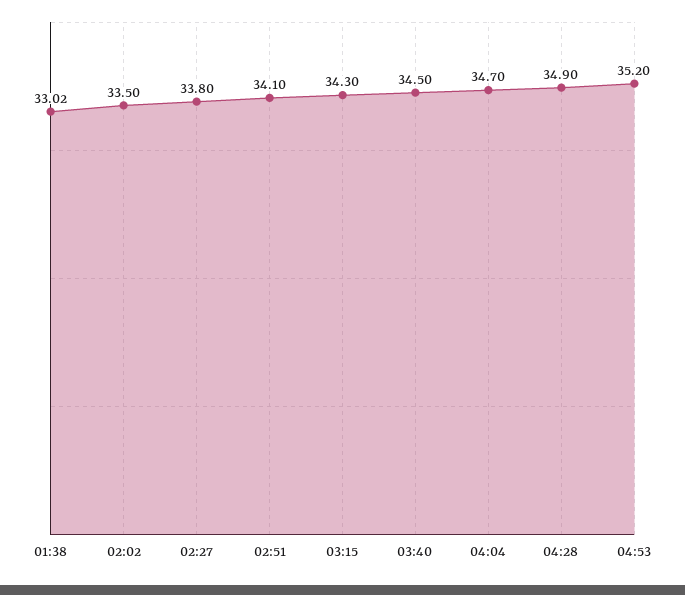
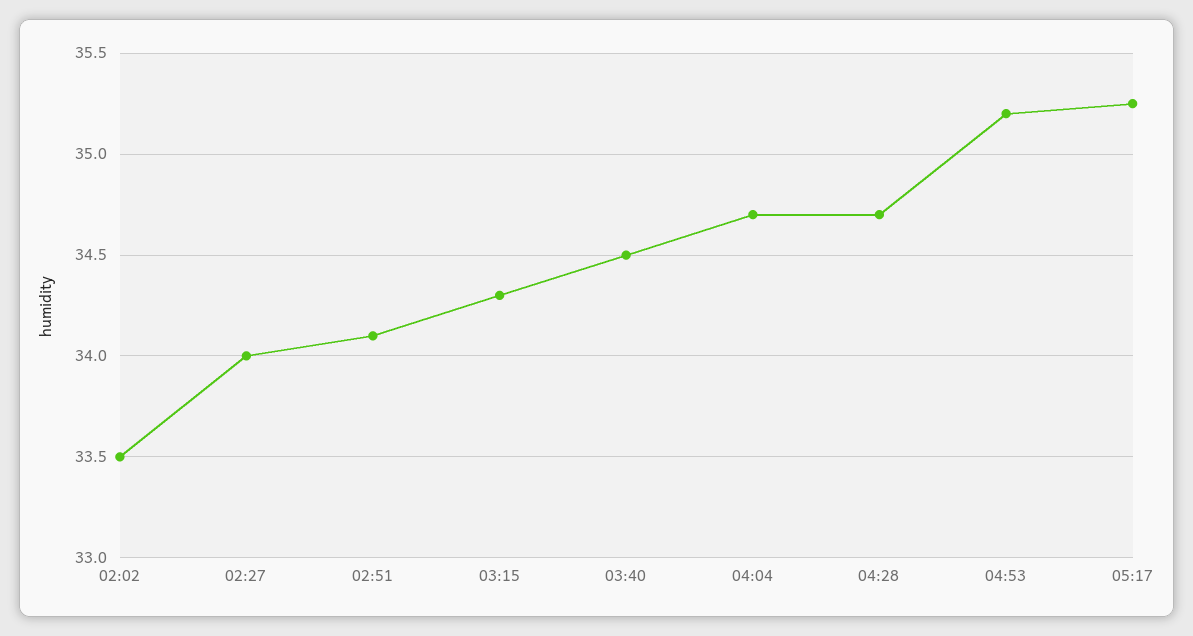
01:38: 33.02 -> none
02:27: 33.8 -> 34
04:28: 34.9 -> 34.7
05:17: none -> 35.25

